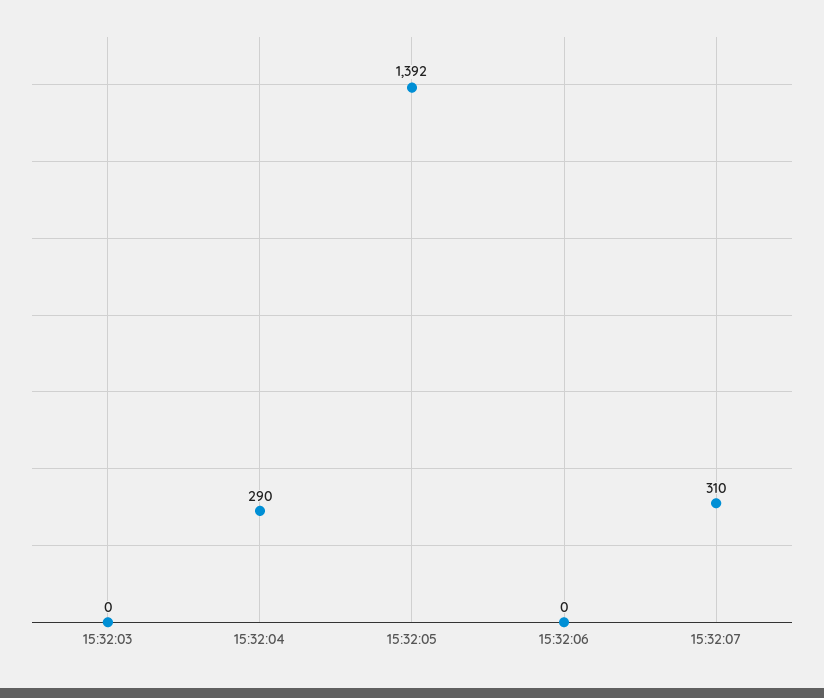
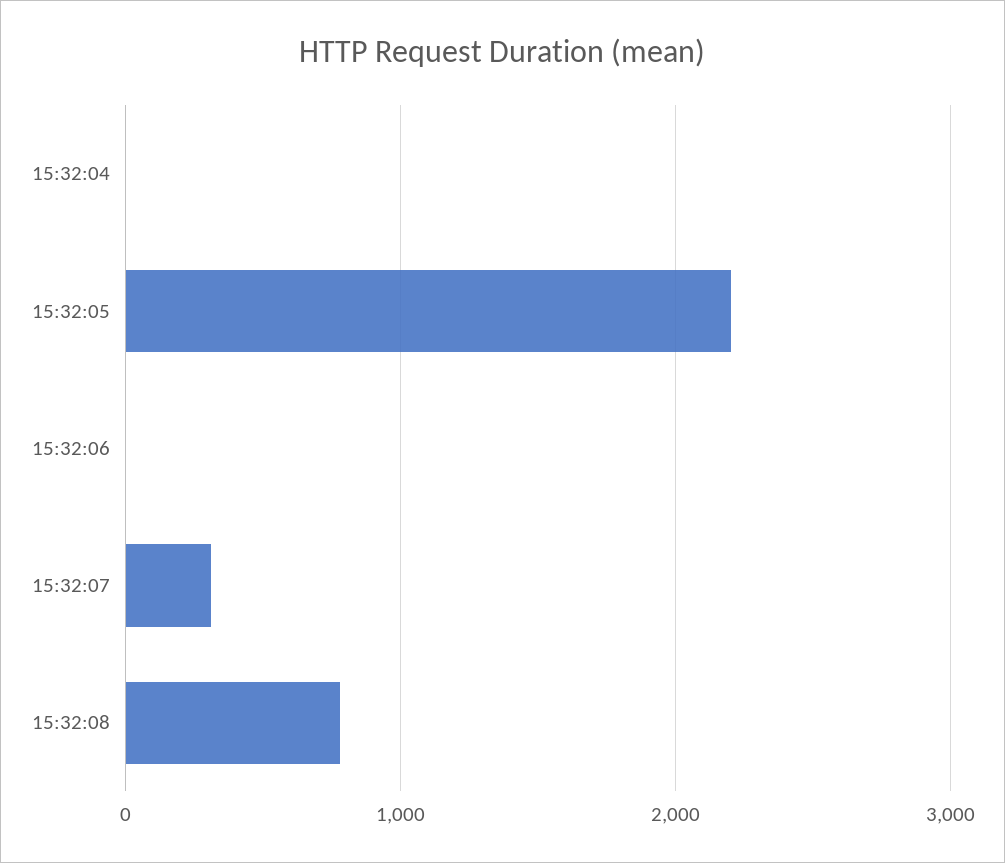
15:32:03: 0 -> none
15:32:04: 290 -> 0
15:32:05: 1392 -> 2200
15:32:08: none -> 800

